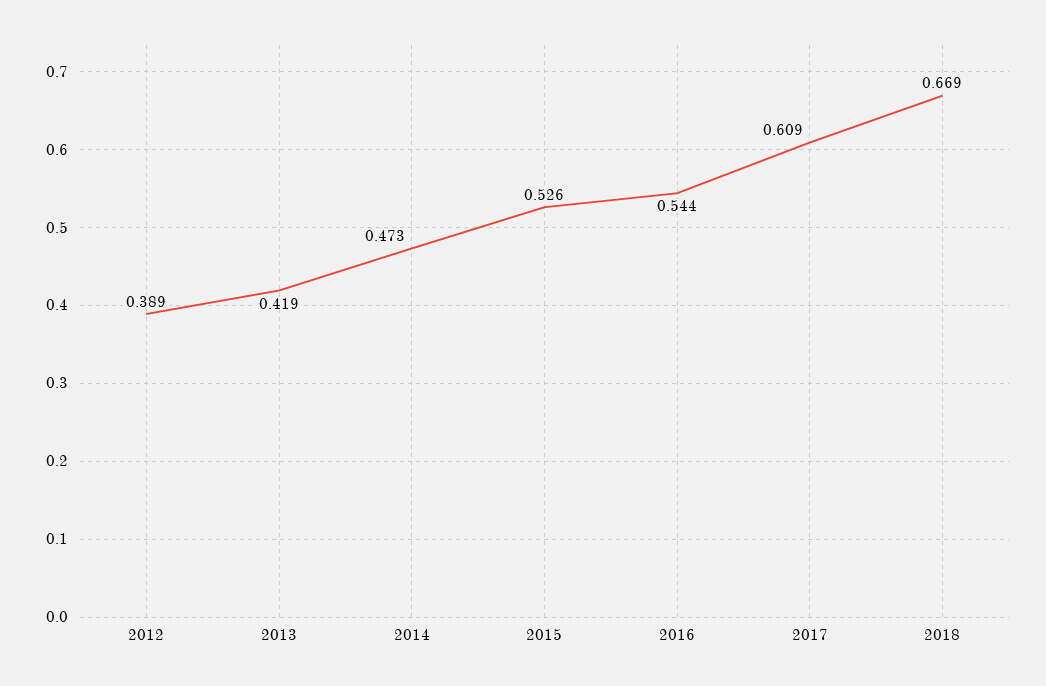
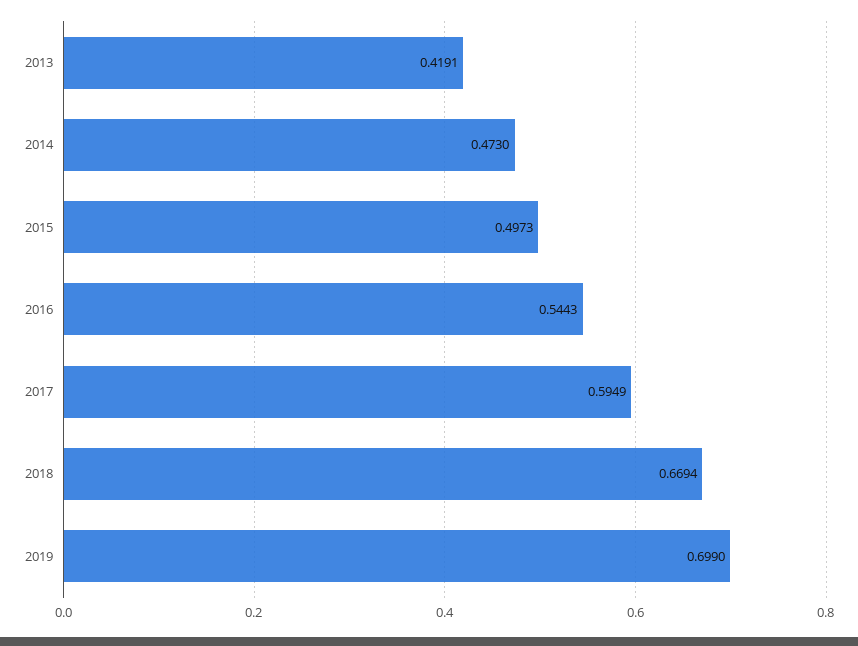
2012: 0.389 -> none
2015: 0.526 -> 0.4973
2017: 0.609 -> 0.5949
2019: none -> 0.699

